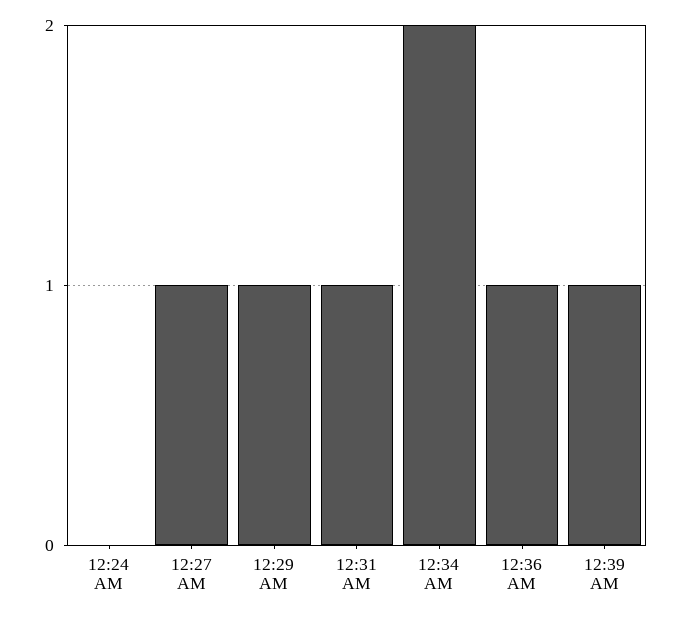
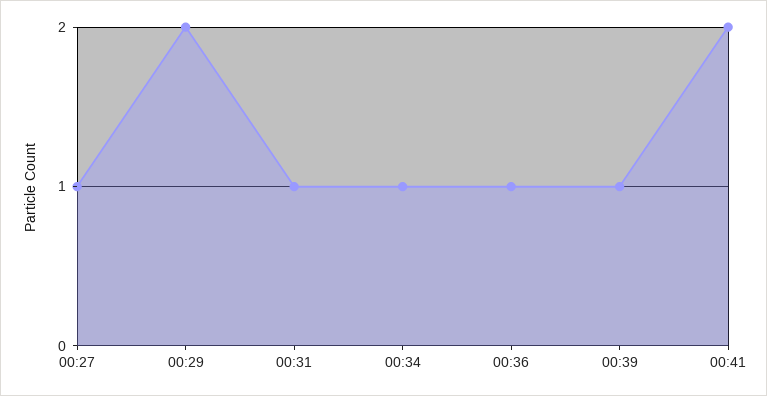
12:24 AM: 0 -> none
12:29 AM: 1 -> 2
12:34 AM: 2 -> 1
00:41: none -> 2

